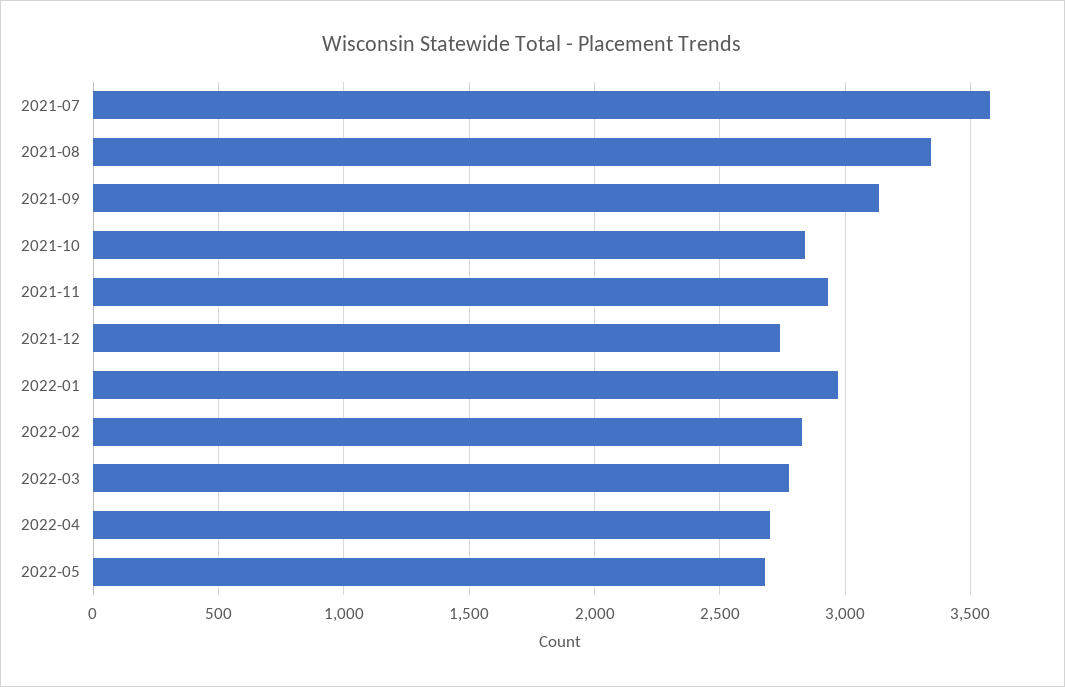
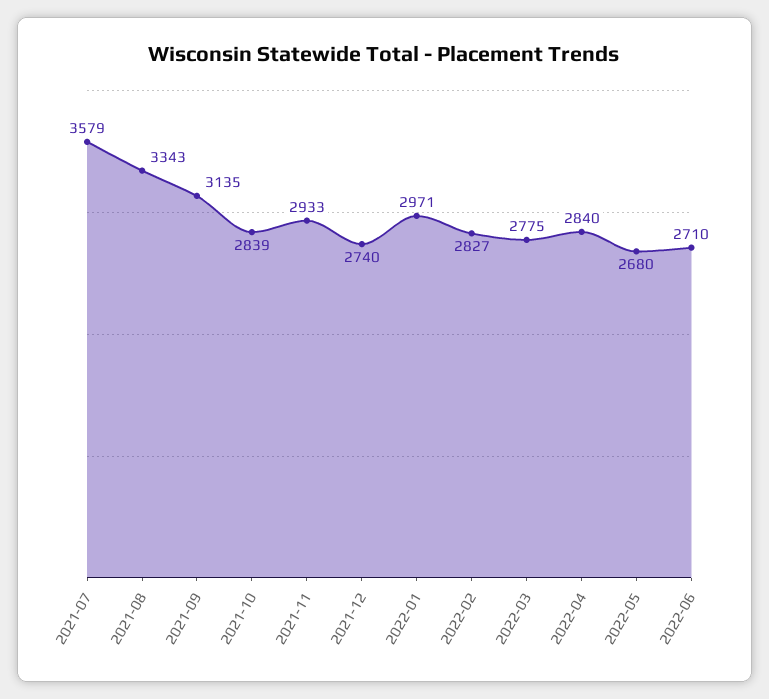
2022-04: 2700 -> 2840
2022-06: none -> 2710

